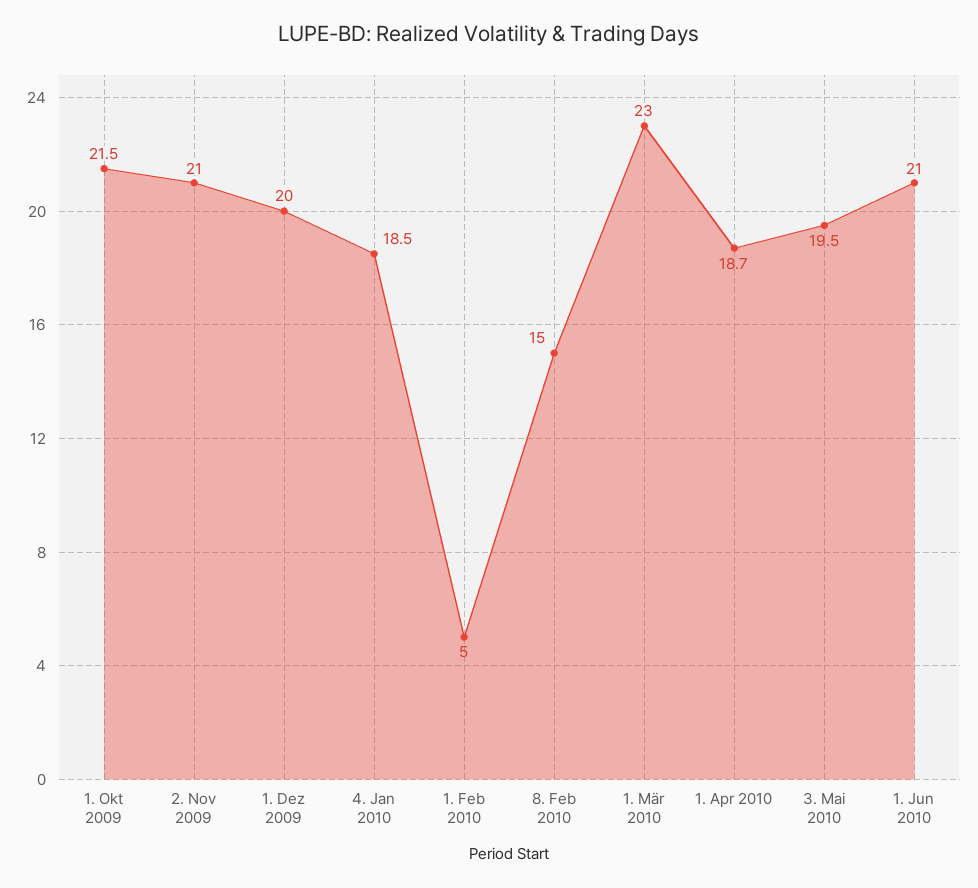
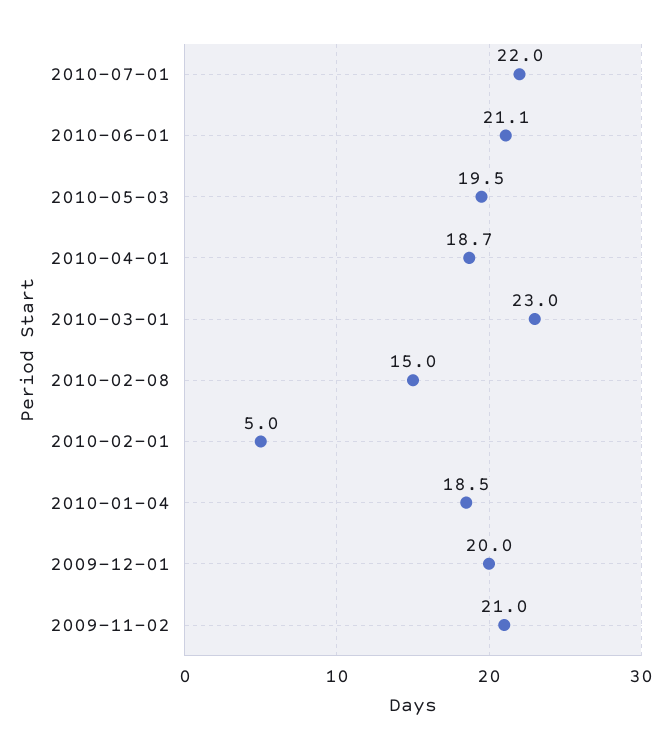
1. Okt 2009: 21.5 -> none
1. Jun 2010: 21 -> 21.1
2010-07-01: none -> 22

